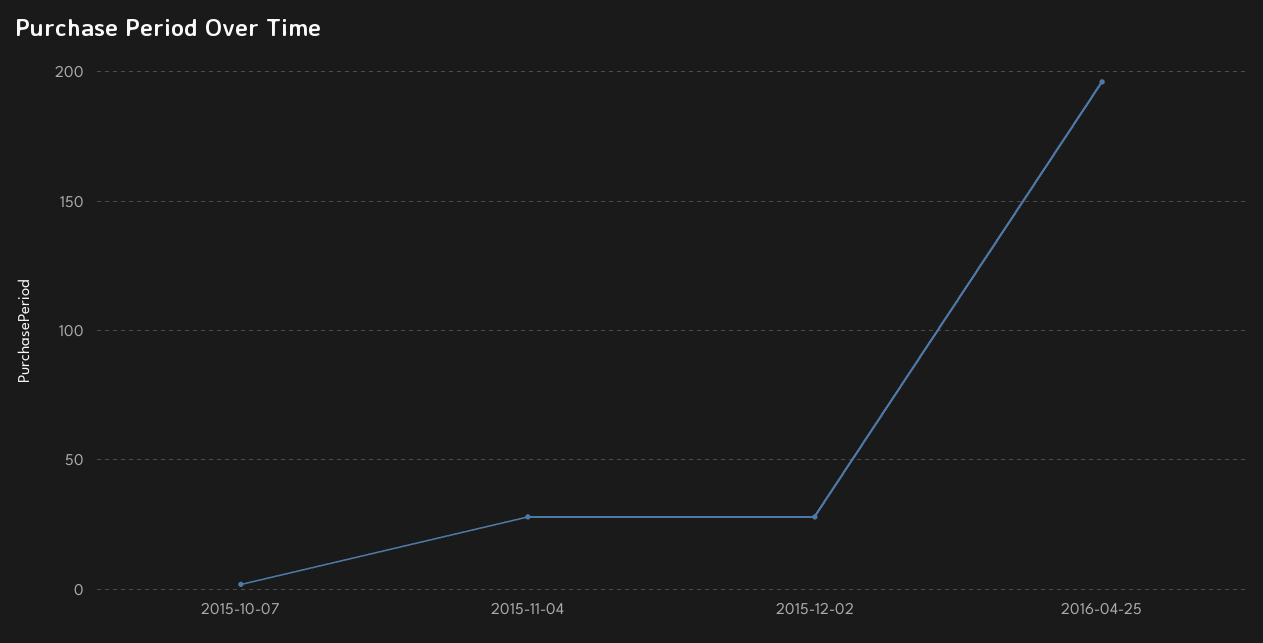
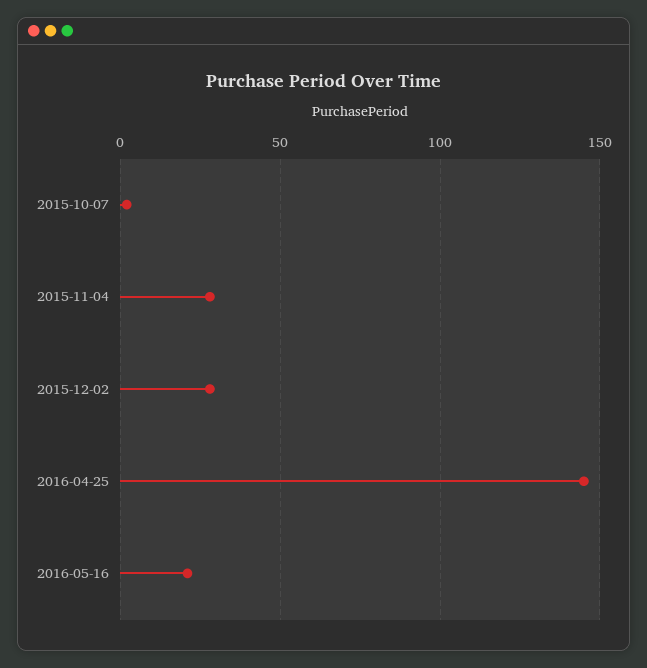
2016-04-25: 195 -> 145
2016-05-16: none -> 20

